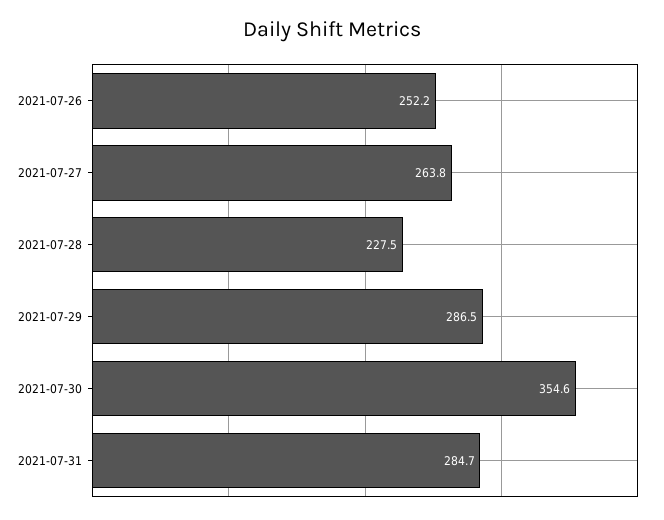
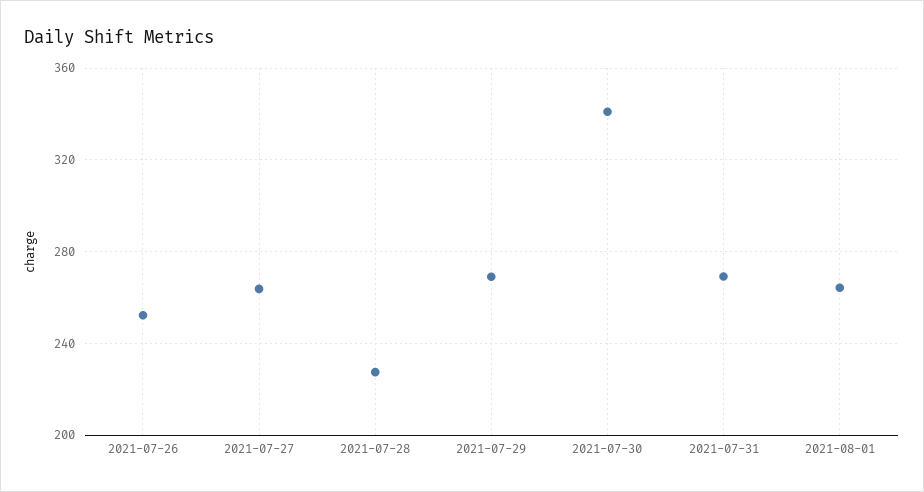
2021-07-29: 286.5 -> 270
2021-07-30: 354.6 -> 340
2021-07-31: 284.7 -> 270
2021-08-01: none -> 265

